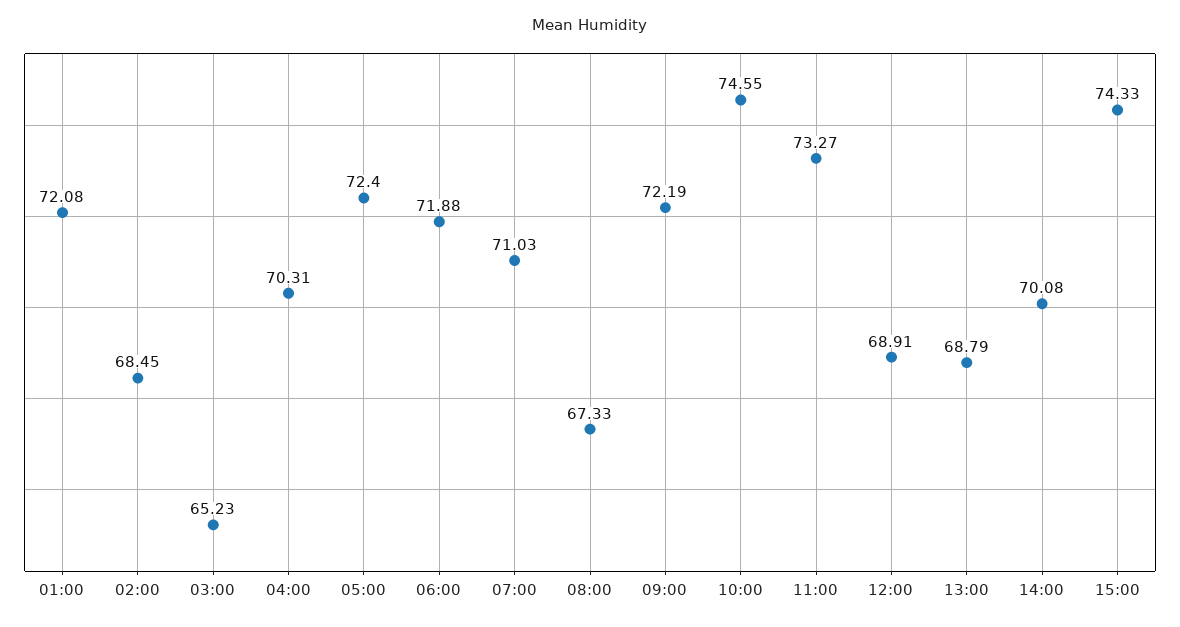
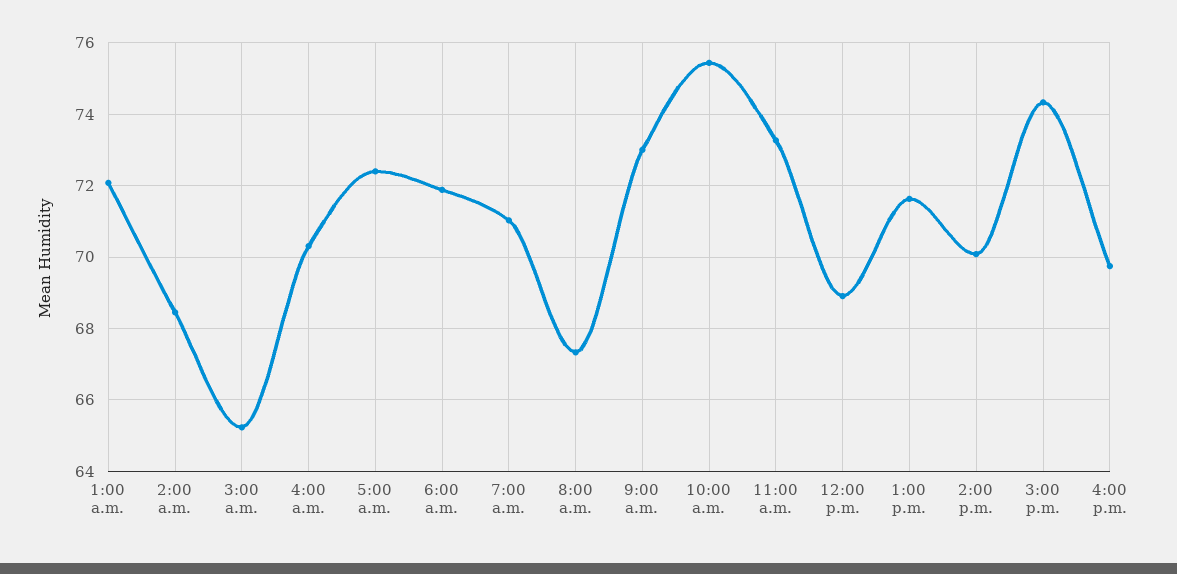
09:00: 72.19 -> 73
10:00: 74.55 -> 75.4
13:00: 68.79 -> 71.6
4:00 p.m.: none -> 69.8

